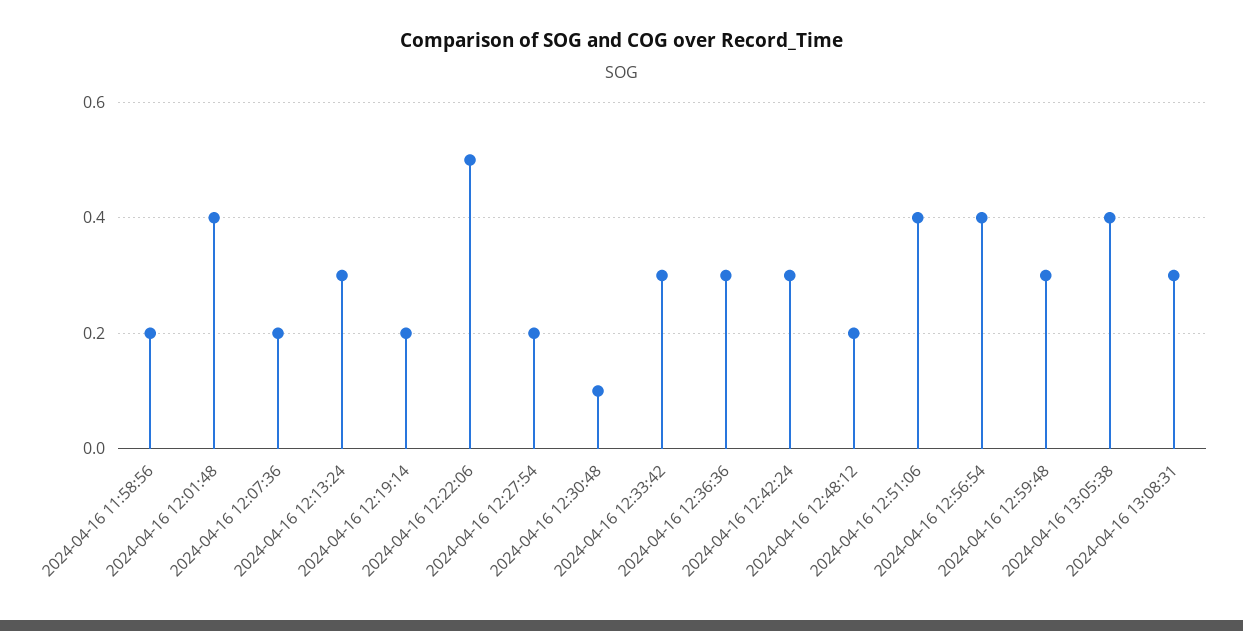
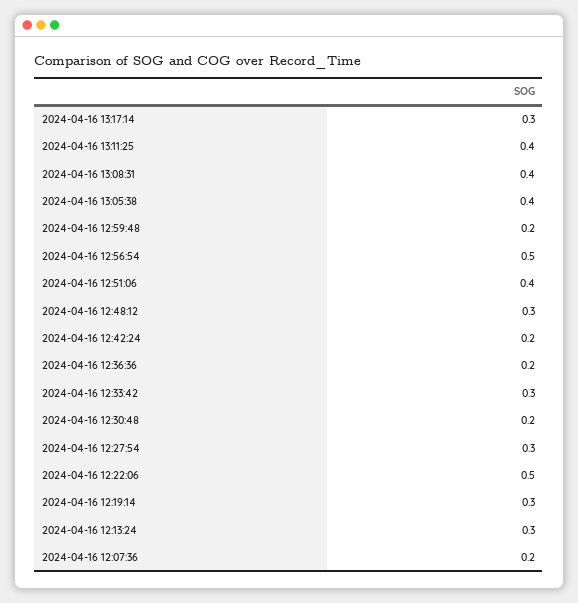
2024-04-16 11:58:56: 0.2 -> none
2024-04-16 12:01:48: 0.4 -> none
2024-04-16 12:19:14: 0.2 -> 0.3
2024-04-16 12:27:54: 0.2 -> 0.3
2024-04-16 12:30:48: 0.1 -> 0.2
2024-04-16 12:36:36: 0.3 -> 0.2
2024-04-16 12:42:24: 0.3 -> 0.2
2024-04-16 12:48:12: 0.2 -> 0.3
2024-04-16 12:56:54: 0.4 -> 0.5
2024-04-16 12:59:48: 0.3 -> 0.2
2024-04-16 13:08:31: 0.3 -> 0.4
2024-04-16 13:17:14: none -> 0.3
2024-04-16 13:11:25: none -> 0.4

